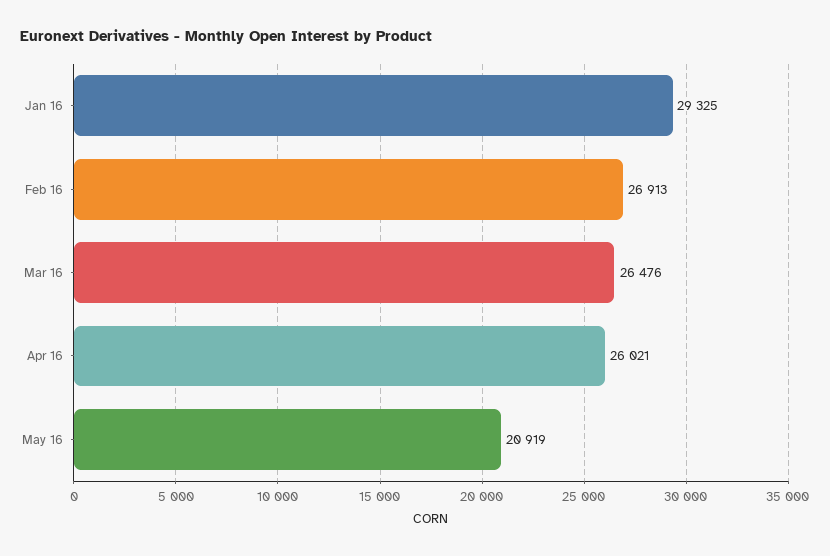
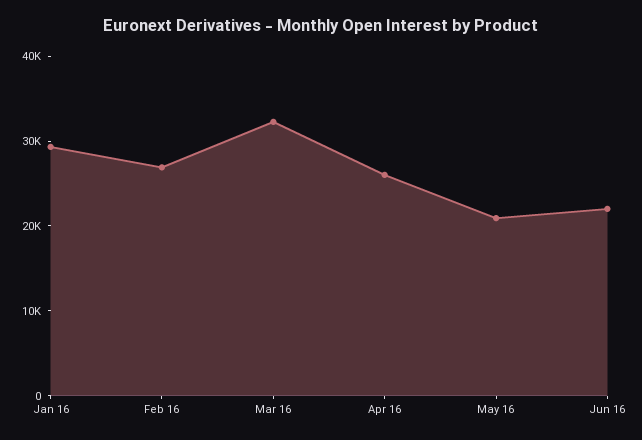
Mar 16: 26476 -> 32000
Jun 16: none -> 22000

